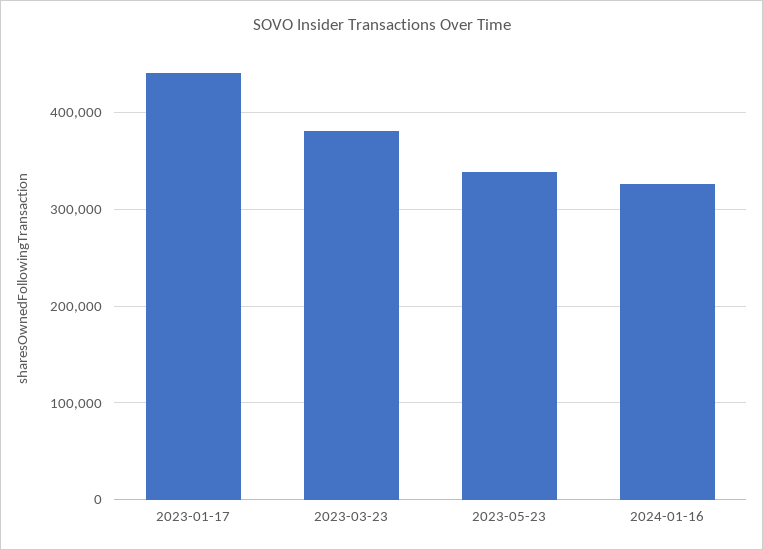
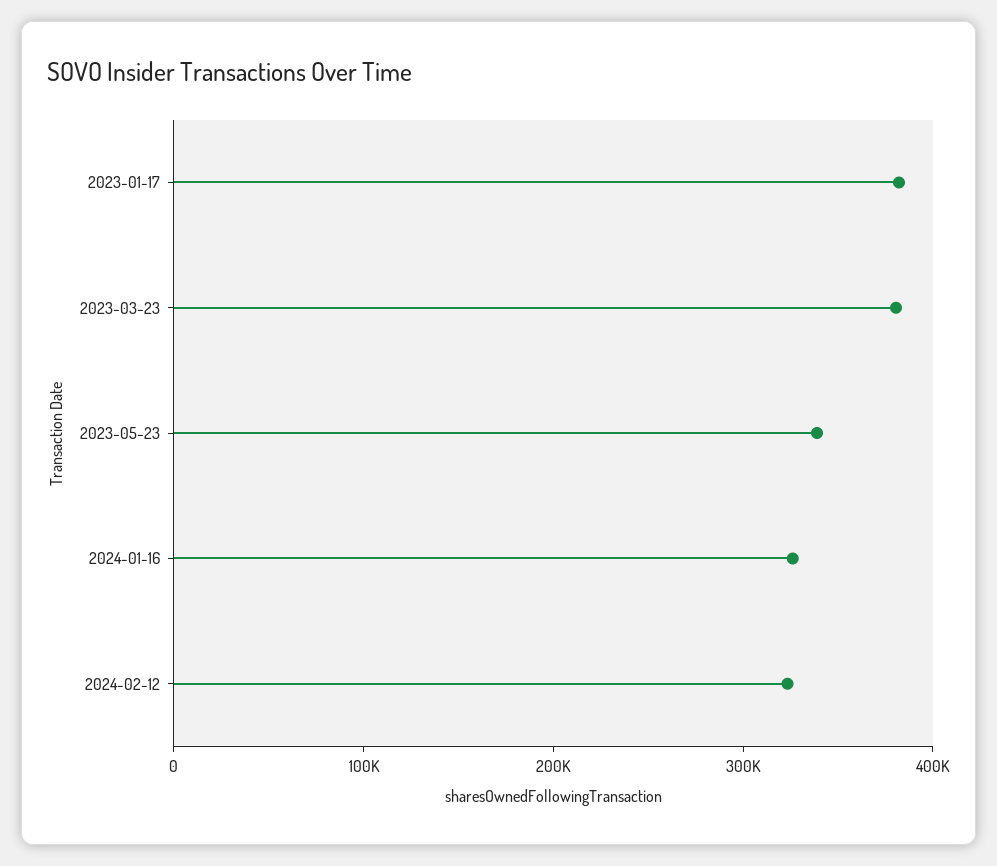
2023-01-17: 440000 -> 380000
2024-02-12: none -> 320000

